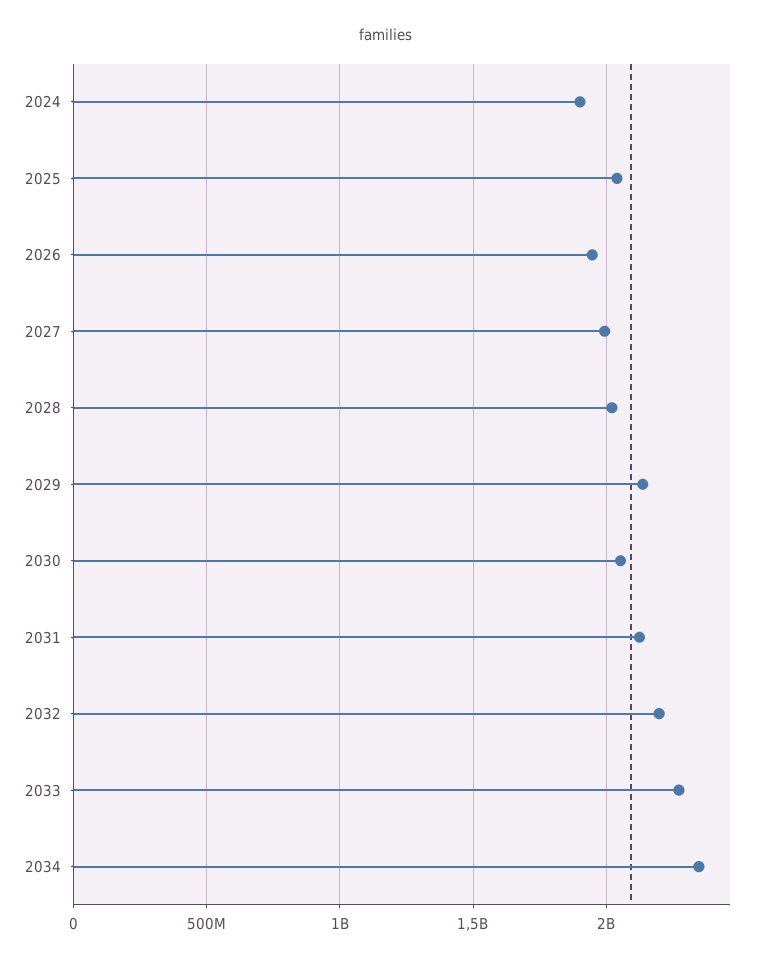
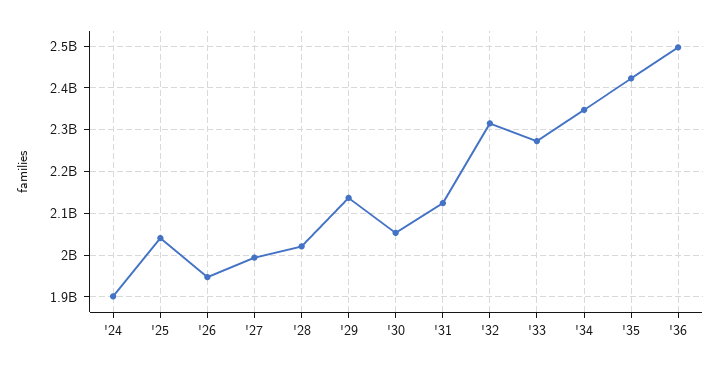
2032: 2200000000 -> 2320000000
'35: none -> 2420000000
'36: none -> 2500000000

